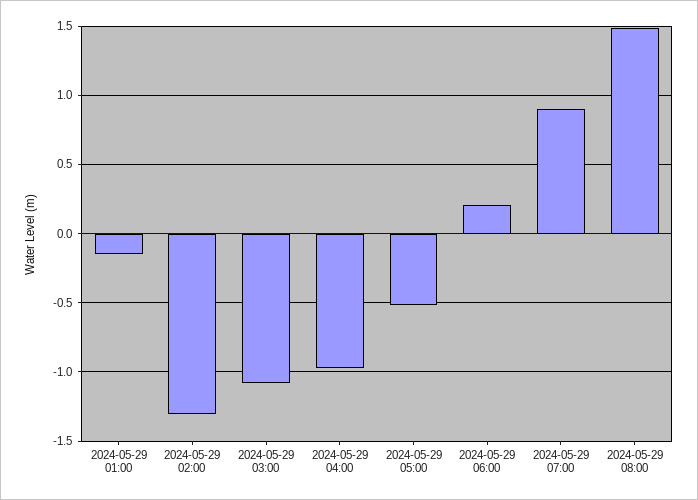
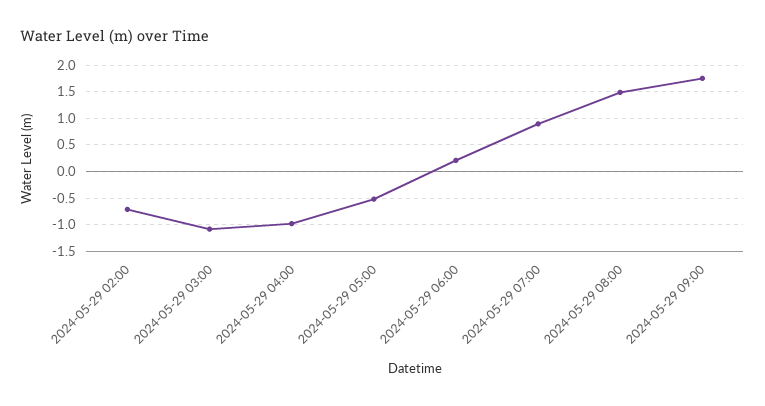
2024-05-29 01:00: -0.15 -> none
2024-05-29 02:00: -1.3 -> -0.75
2024-05-29 09:00: none -> 1.75

